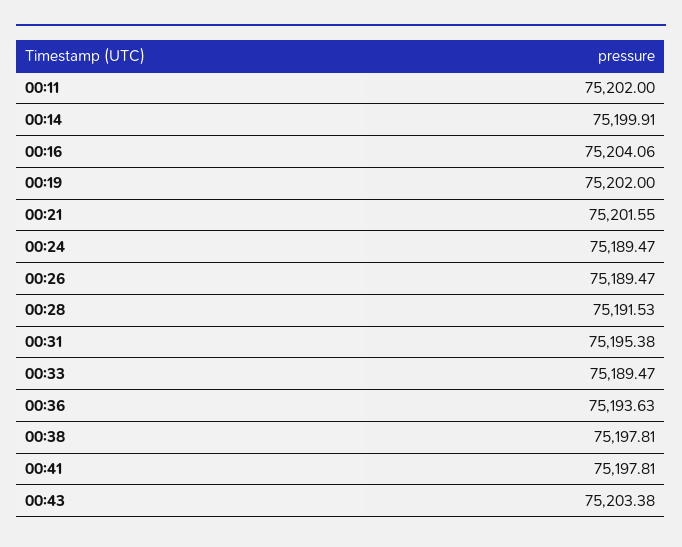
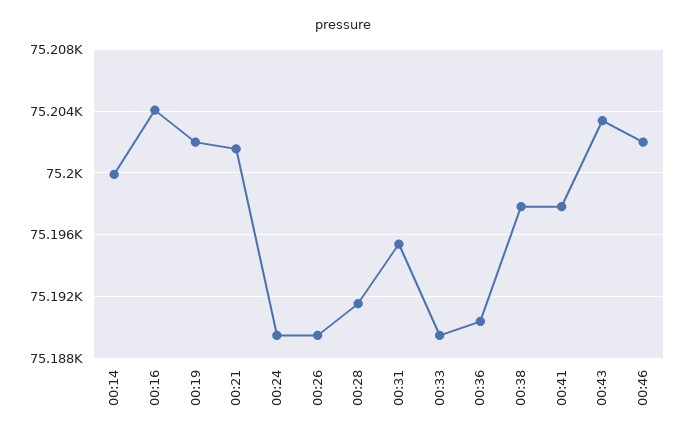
00:11: 75202 -> none
00:36: 75193.63 -> 75190.5
00:46: none -> 75202

